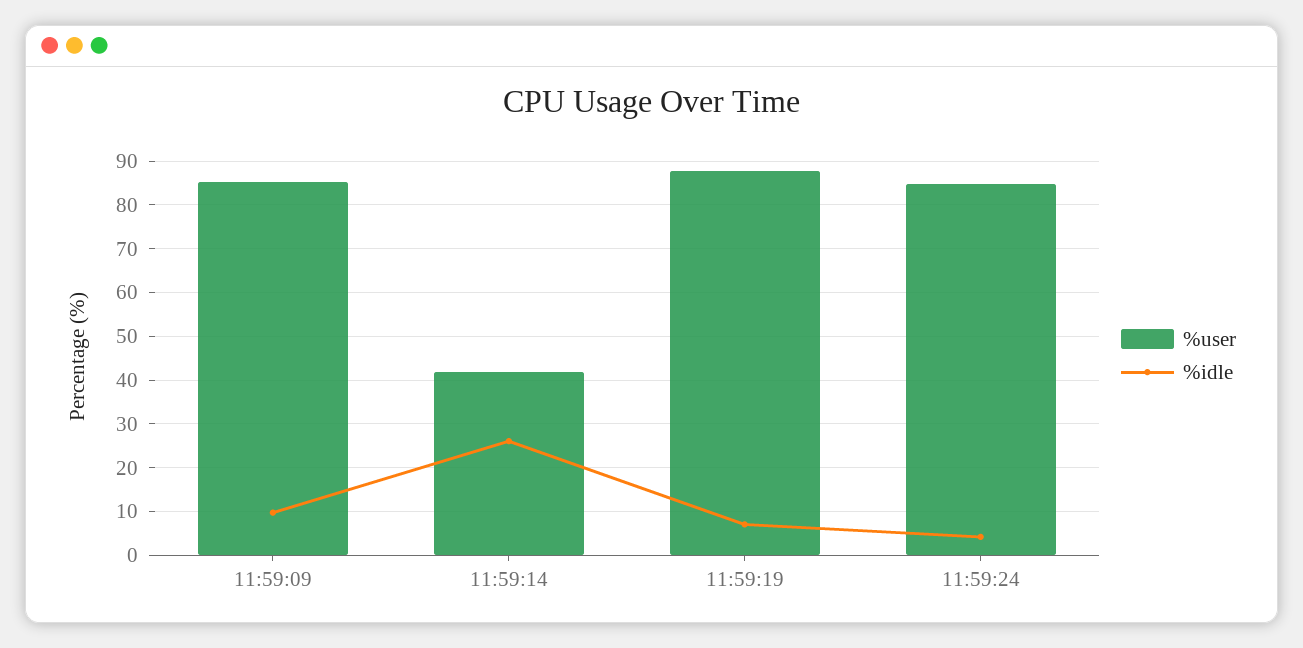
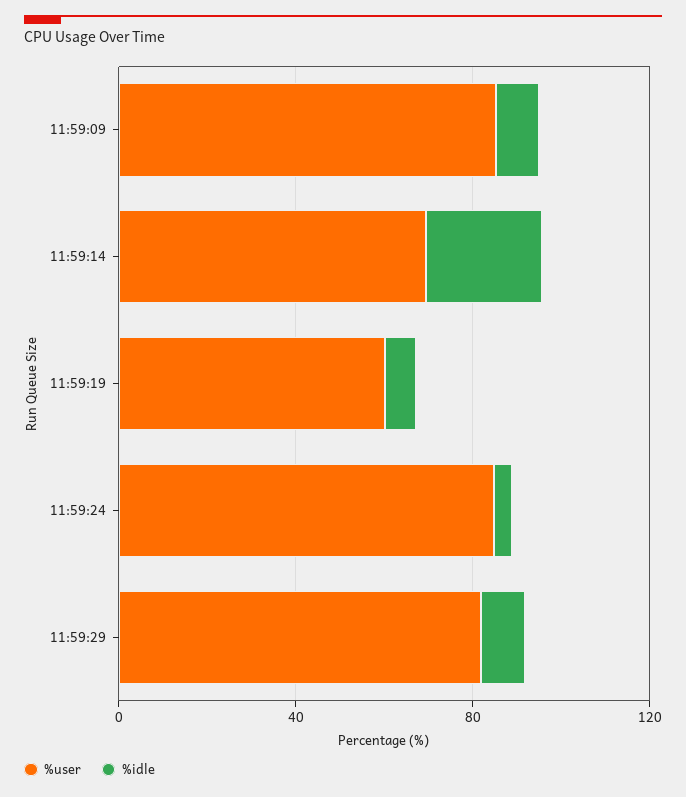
%user, 11:59:14: 42 -> 70
%user, 11:59:19: 88 -> 60
%user, 11:59:29: none -> 80
%idle, 11:59:29: none -> 10

